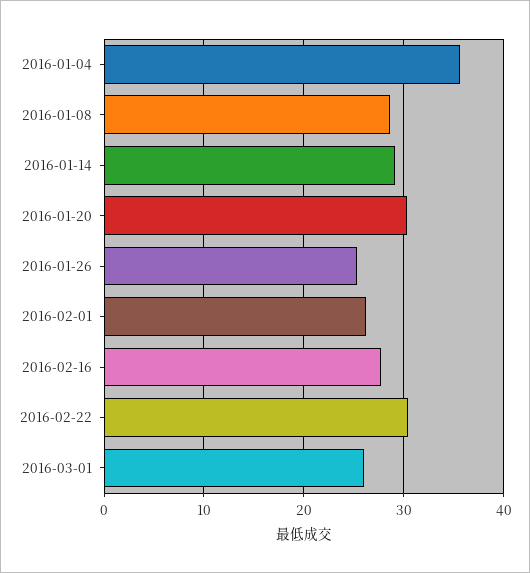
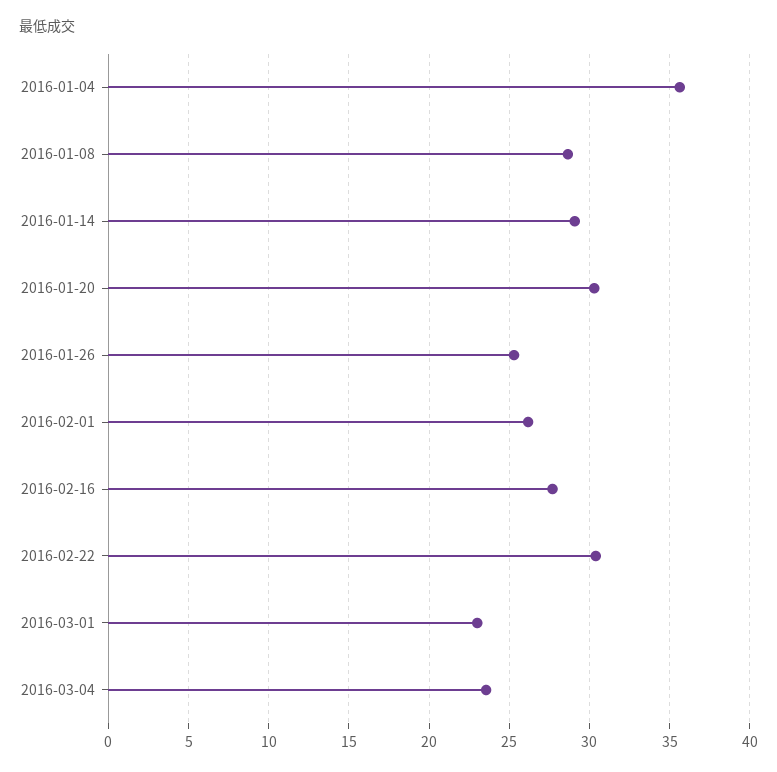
2016-03-01: 26 -> 23
2016-03-04: none -> 23.5

